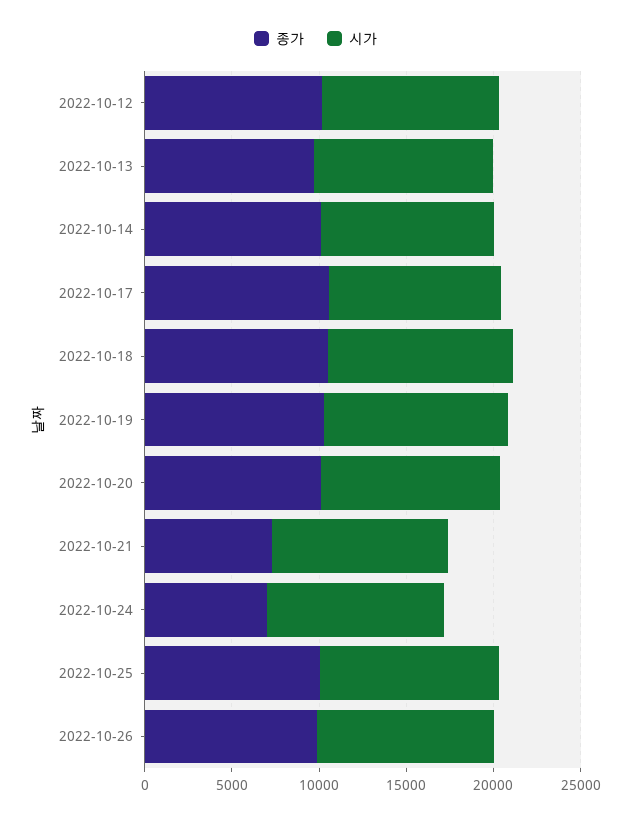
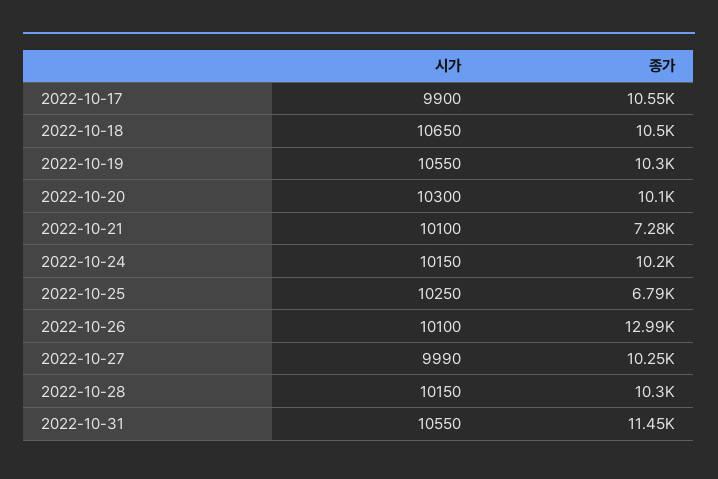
종가, 2022-10-12: 10000 -> none
시가, 2022-10-12: 10000 -> none
종가, 2022-10-13: 10000 -> none
시가, 2022-10-13: 10000 -> none
종가, 2022-10-14: 10000 -> none
시가, 2022-10-14: 10000 -> none
종가, 2022-10-24: 7000 -> 10200
종가, 2022-10-25: 10000 -> 6790
종가, 2022-10-26: 10000 -> 12990
시가, 2022-10-27: none -> 9990
종가, 2022-10-27: none -> 10250
시가, 2022-10-28: none -> 10150
종가, 2022-10-28: none -> 10300
시가, 2022-10-31: none -> 10550
종가, 2022-10-31: none -> 11450

